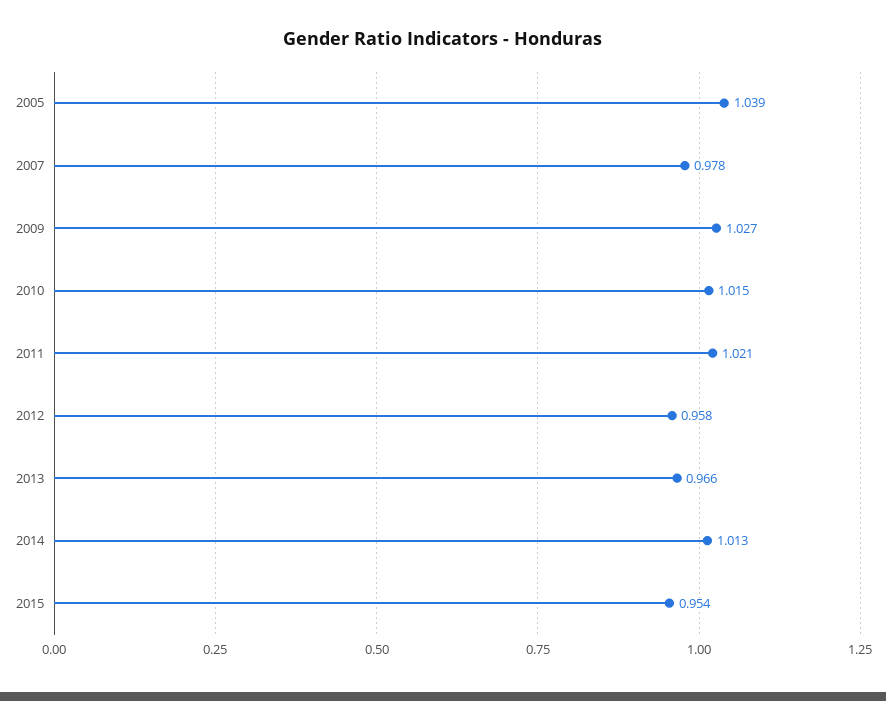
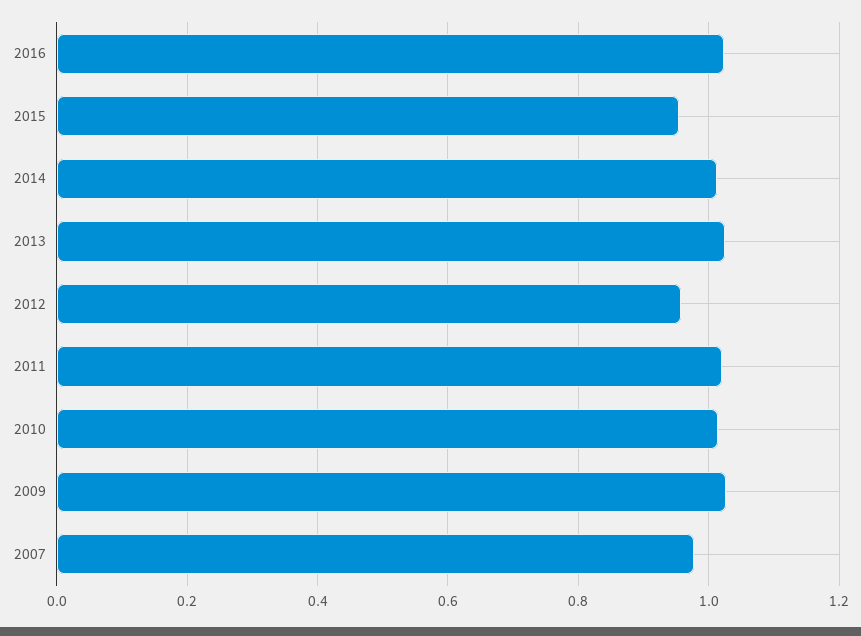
2005: 1.039 -> none
2013: 0.966 -> 1.02
2016: none -> 1.02

